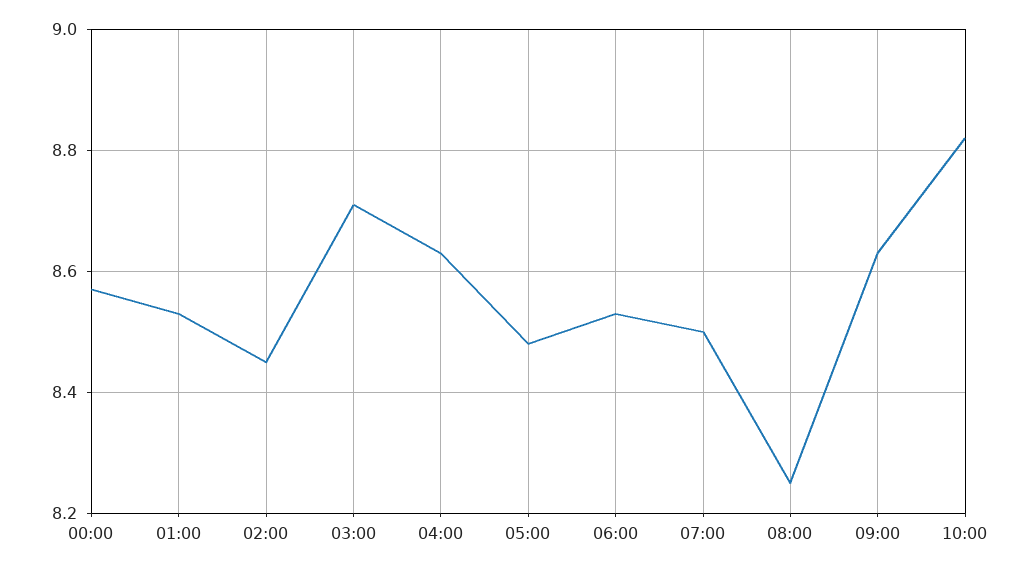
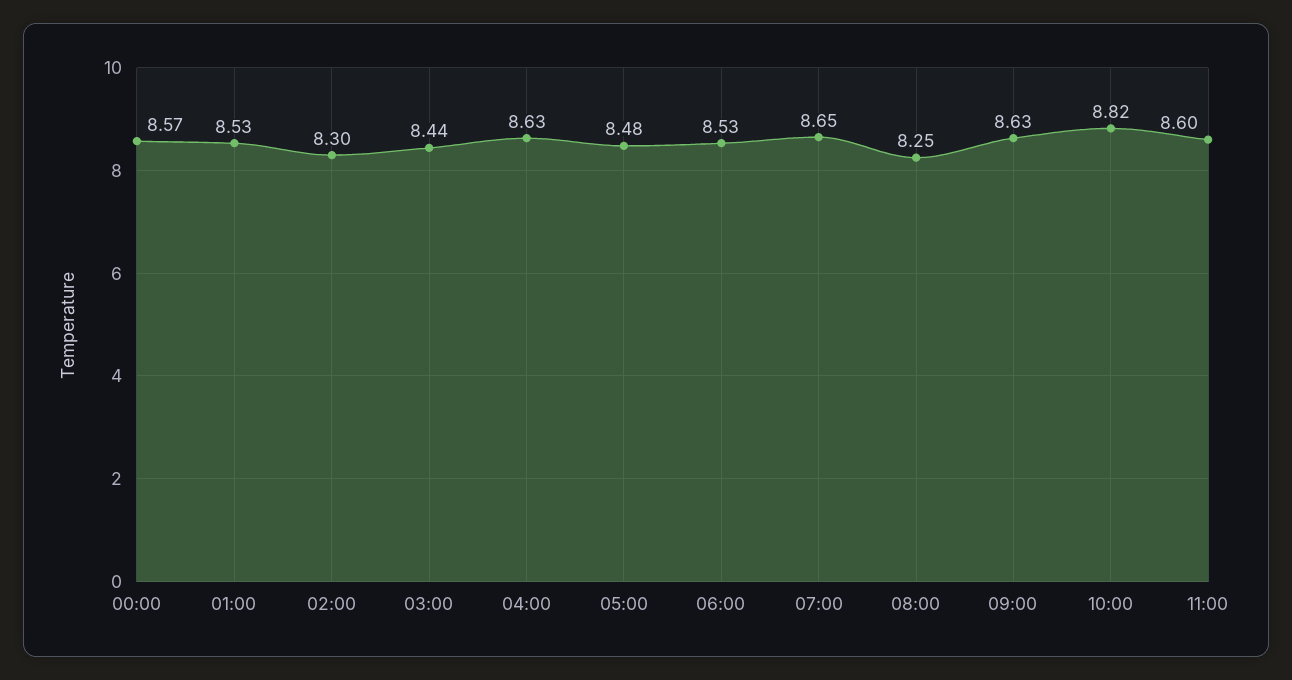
02:00: 8.45 -> 8.3
03:00: 8.7 -> 8.44
07:00: 8.5 -> 8.65
11:00: none -> 8.6

